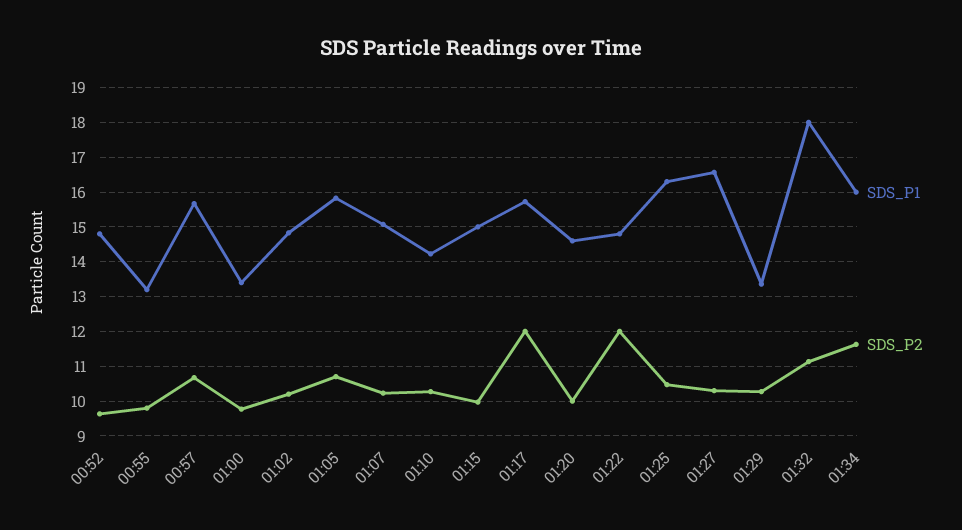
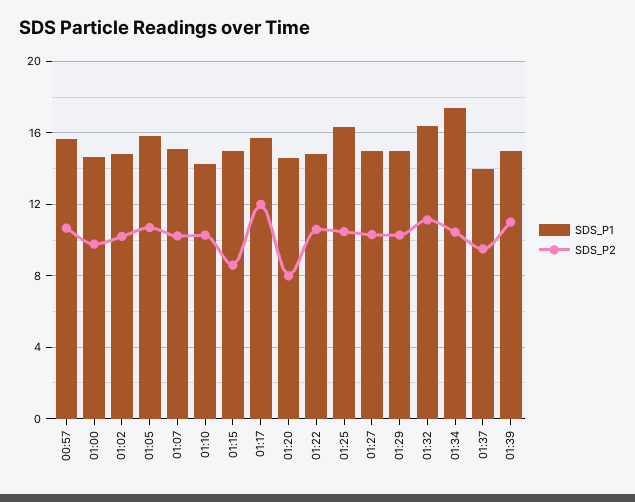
SDS_P1, 00:52: 14.8 -> none
SDS_P2, 00:52: 9.6 -> none
SDS_P1, 00:55: 13.2 -> none
SDS_P2, 00:55: 9.8 -> none
SDS_P1, 01:00: 13.4 -> 14.5
SDS_P2, 01:15: 10 -> 8.5
SDS_P2, 01:20: 10 -> 8
SDS_P2, 01:22: 12 -> 10.5
SDS_P1, 01:27: 16.6 -> 15
SDS_P1, 01:29: 13.4 -> 15
SDS_P1, 01:32: 18 -> 16.5
SDS_P1, 01:34: 16 -> 17.5
SDS_P2, 01:34: 11.6 -> 10.5
SDS_P1, 01:37: none -> 14
SDS_P2, 01:37: none -> 9.5
SDS_P1, 01:39: none -> 15
SDS_P2, 01:39: none -> 11

